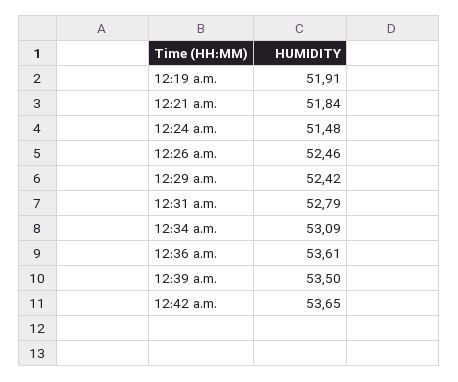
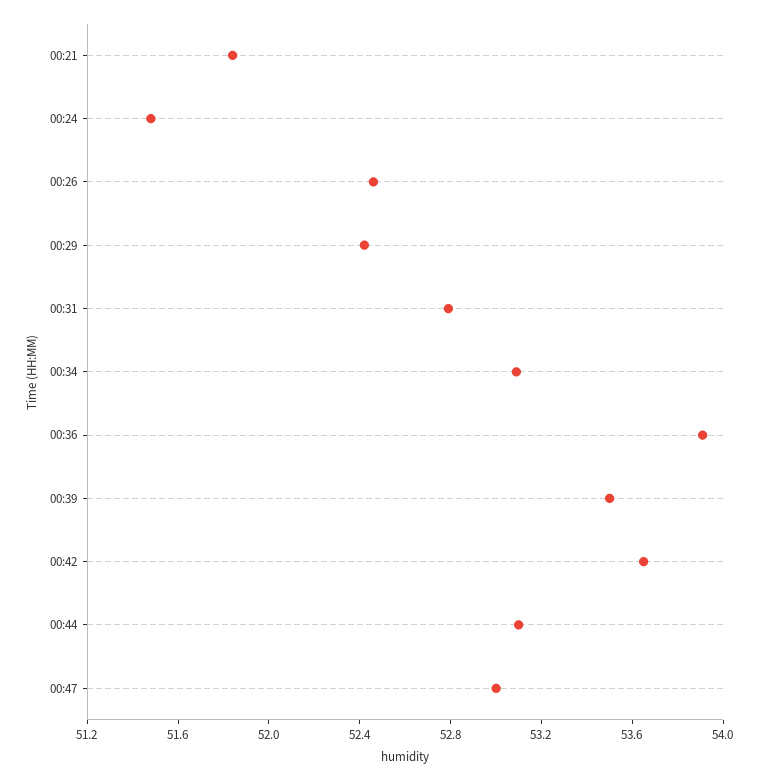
12:19 a.m.: 51.91 -> none
12:36 a.m.: 53.61 -> 53.9
00:44: none -> 53.1
00:47: none -> 53

